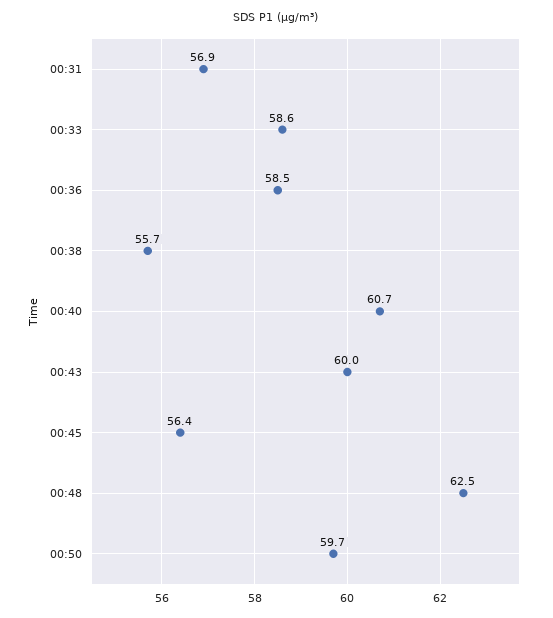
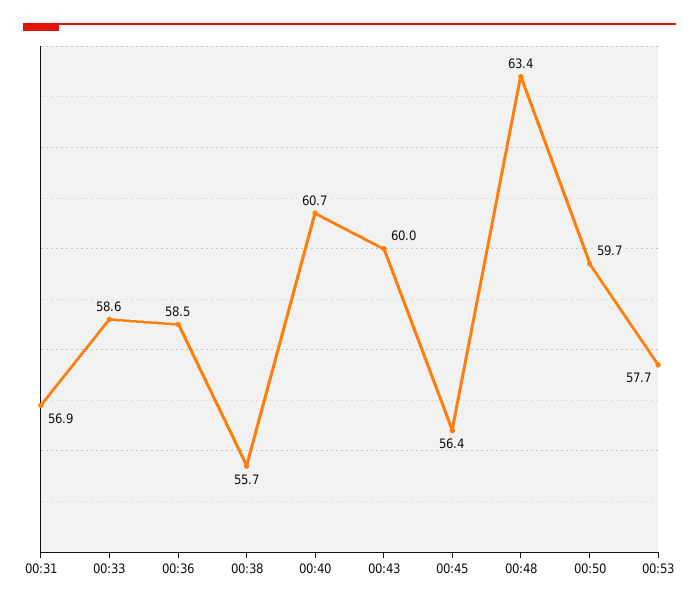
00:48: 62.5 -> 63.4
00:53: none -> 57.7

